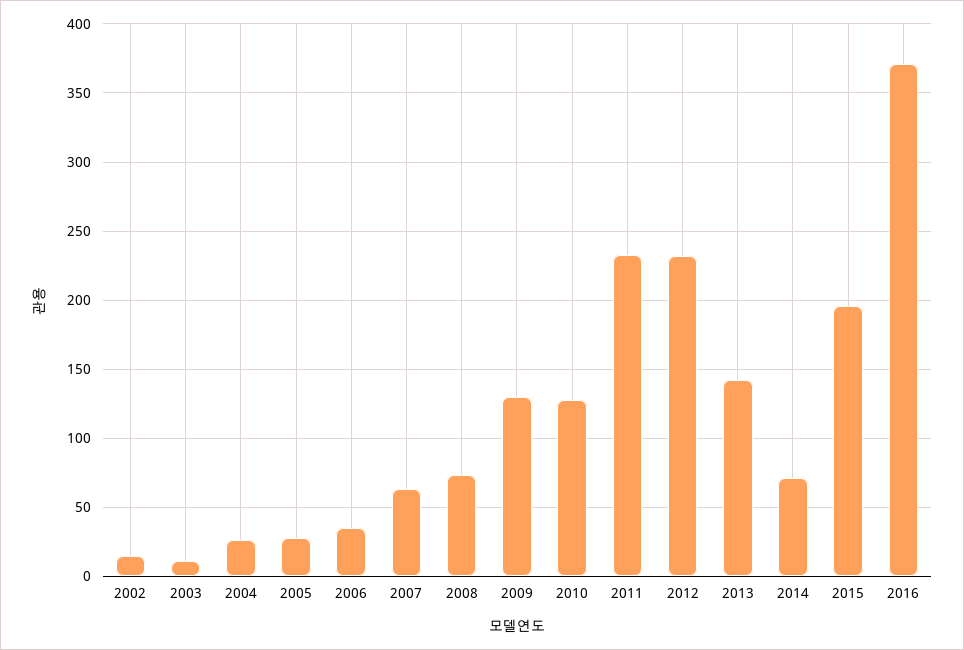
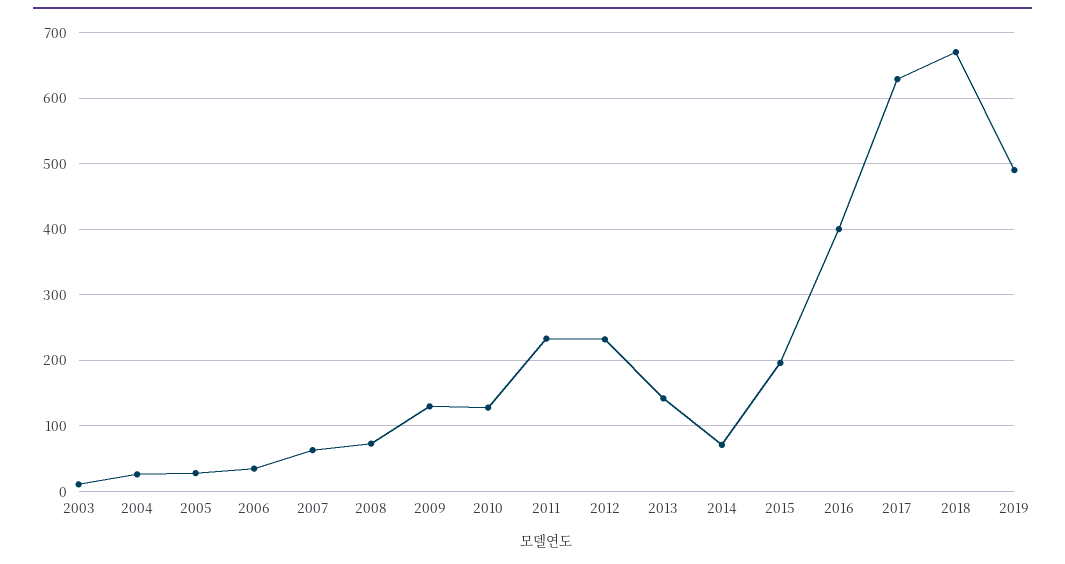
2002: 15 -> none
2016: 370 -> 400
2017: none -> 630
2018: none -> 670
2019: none -> 490

